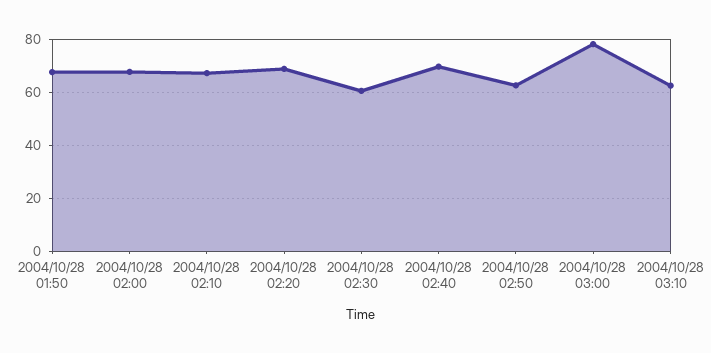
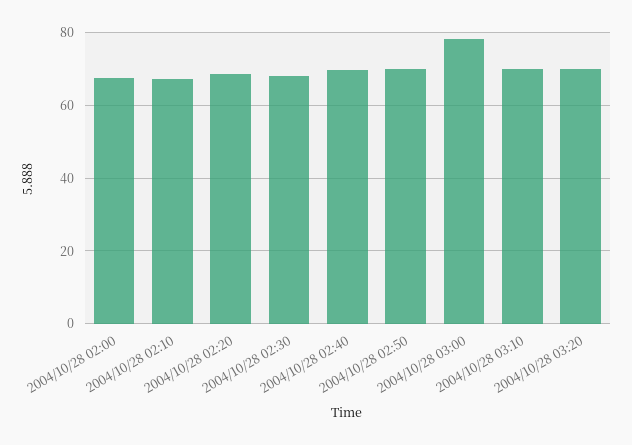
2004/10/28 01:50: 67.5 -> none
2004/10/28 02:30: 60 -> 68
2004/10/28 02:50: 62.5 -> 70
2004/10/28 03:10: 62.5 -> 70
2004/10/28 03:20: none -> 70

